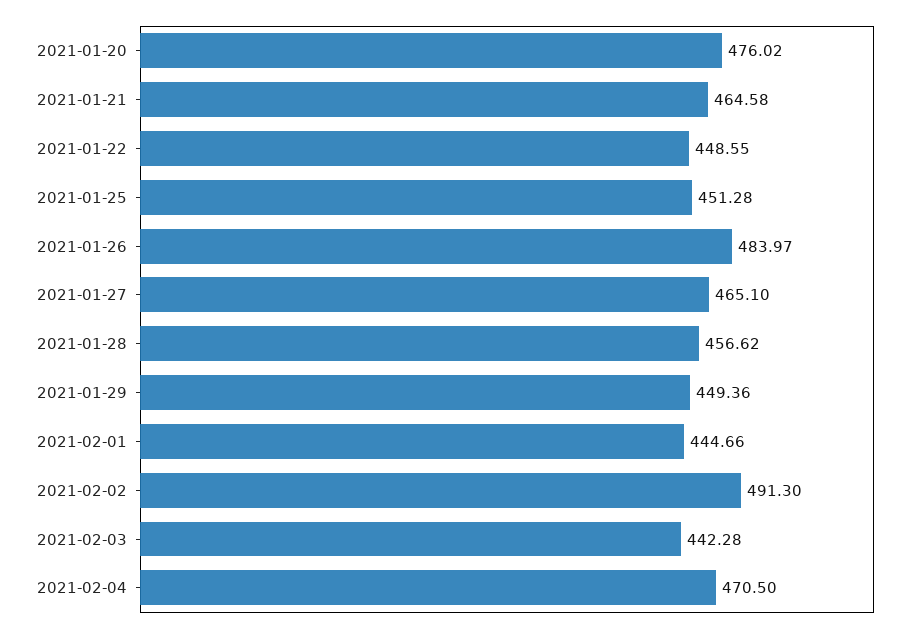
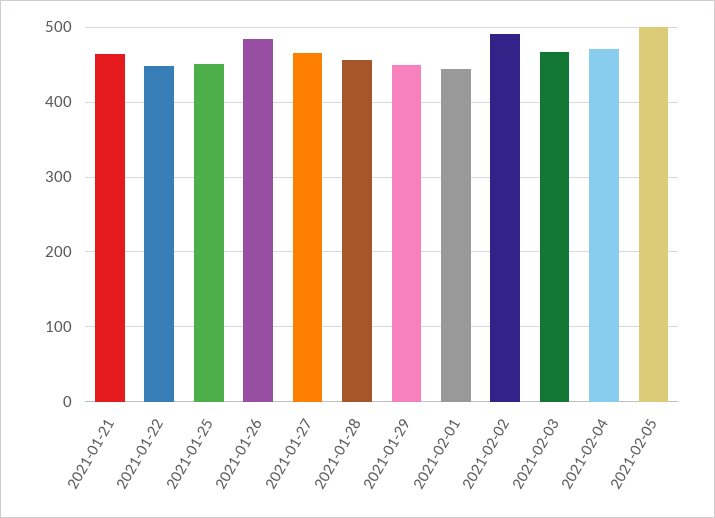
2021-01-20: 476.02 -> none
2021-02-03: 442.28 -> 470
2021-02-05: none -> 500

